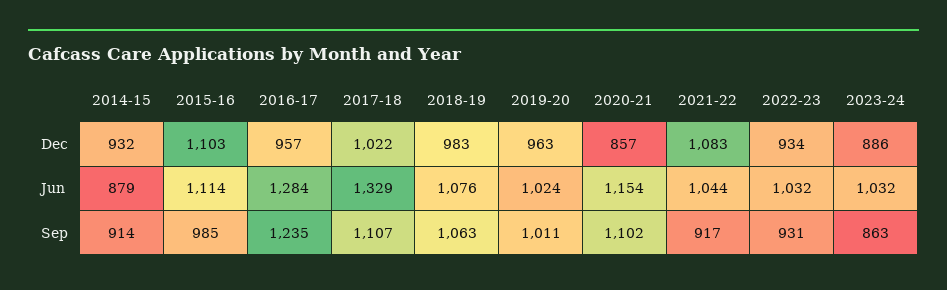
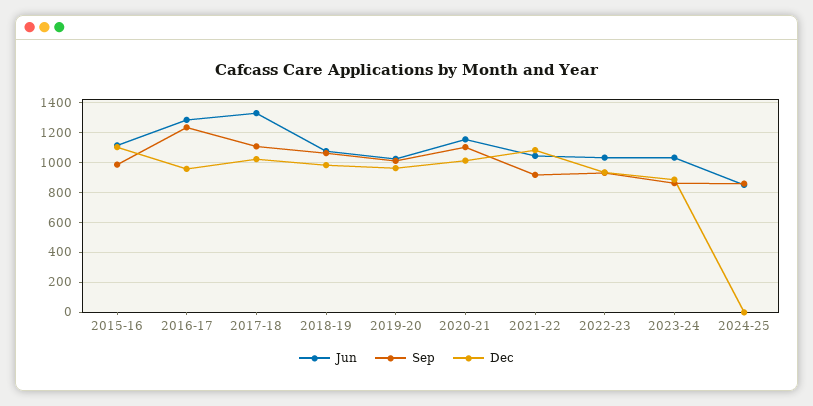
Dec, 2014-15: 932 -> none
Dec, 2020-21: 857 -> 1000
Jun, 2014-15: 879 -> none
Sep, 2014-15: 914 -> none
Jun, 2024-25: none -> 850
Sep, 2024-25: none -> 850
Dec, 2024-25: none -> 0

